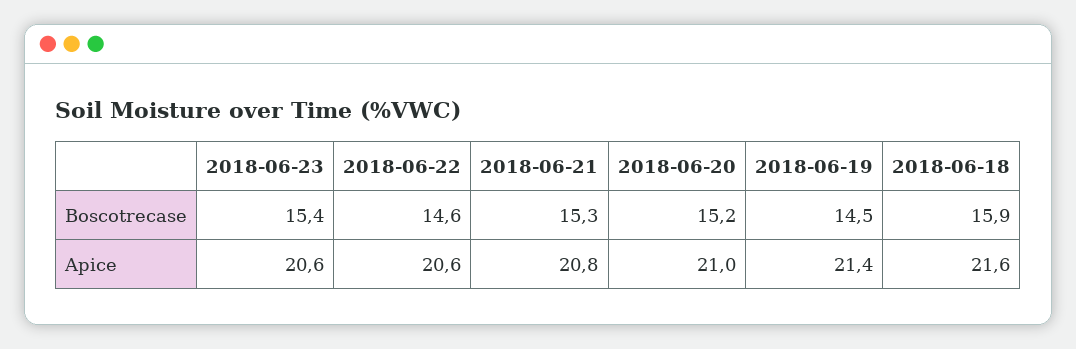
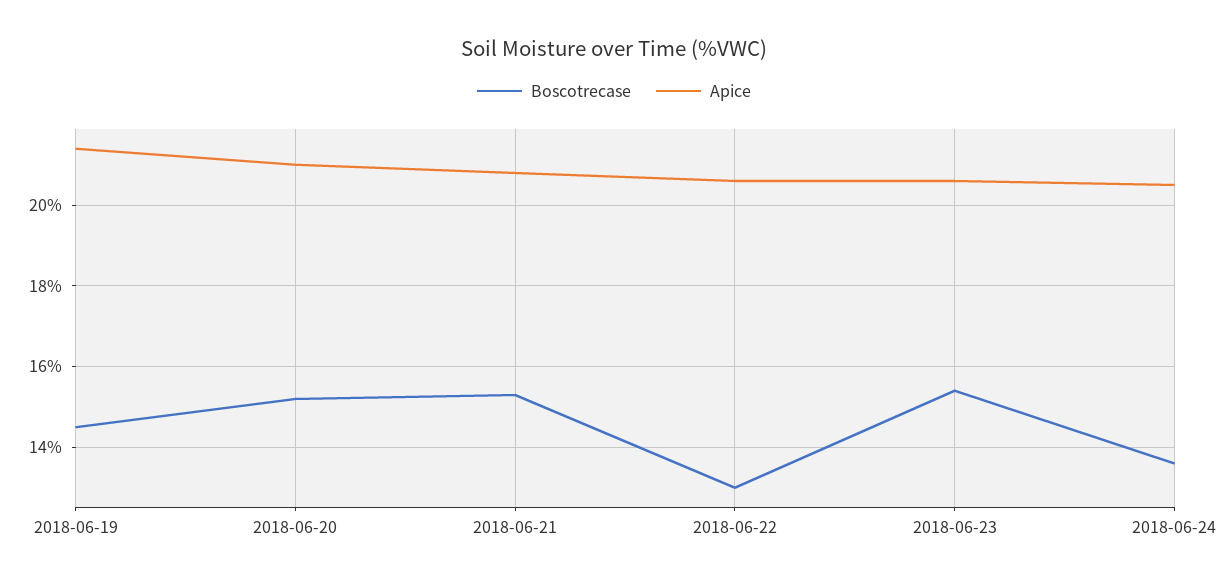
Boscotrecase, 2018-06-22: 14.6 -> 13
Boscotrecase, 2018-06-18: 15.9 -> none
Apice, 2018-06-18: 21.6 -> none
Boscotrecase, 2018-06-24: none -> 13.5
Apice, 2018-06-24: none -> 20.5

